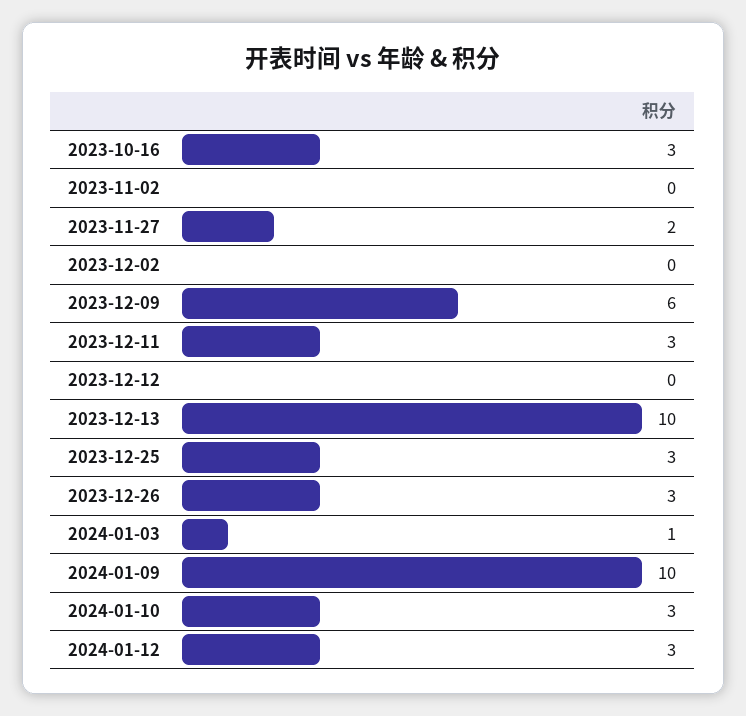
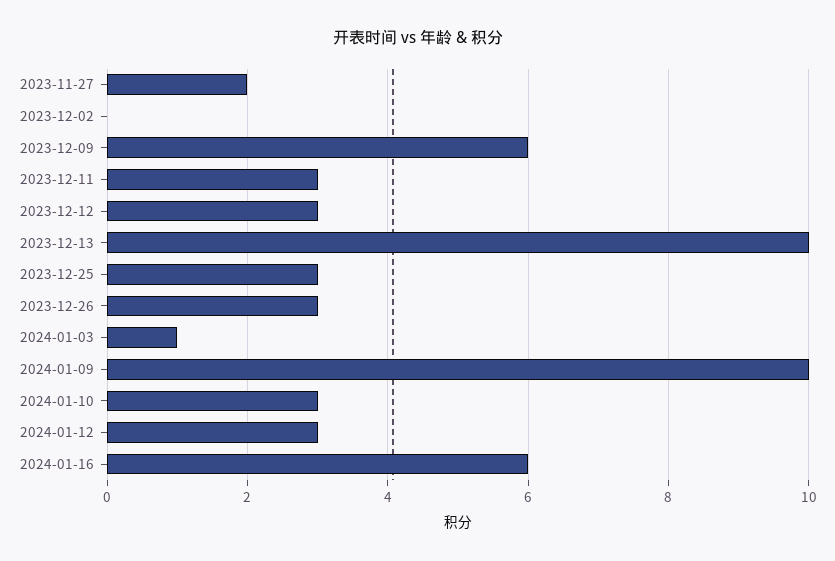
2023-10-16: 3 -> none
2023-11-02: 0 -> none
2023-12-12: 0 -> 3
2024-01-16: none -> 6

